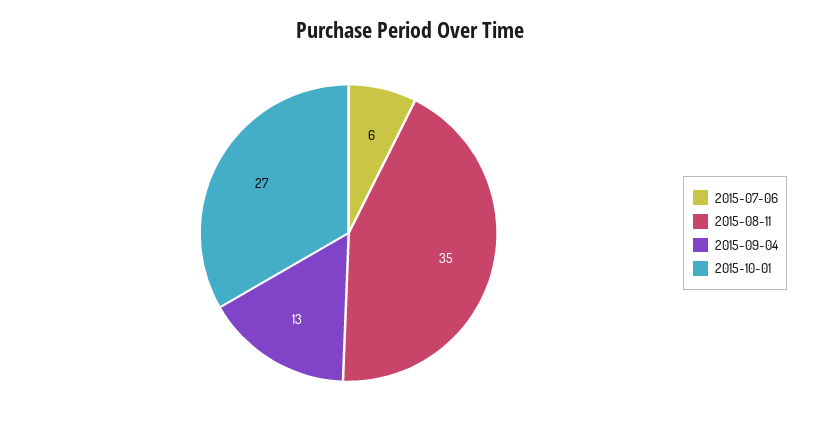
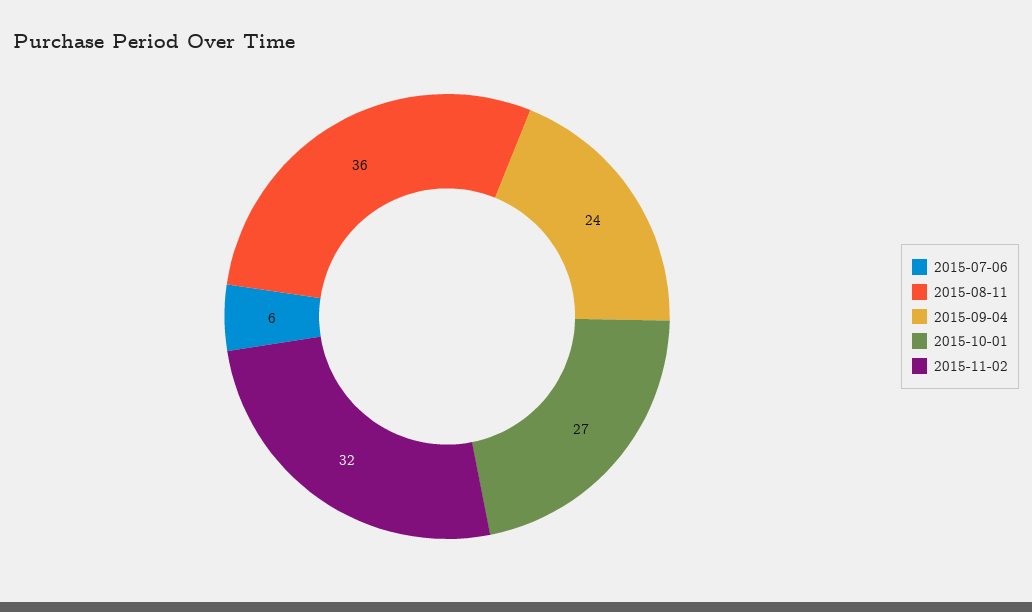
2015-08-11: 35 -> 36
2015-09-04: 13 -> 24
2015-11-02: none -> 32

